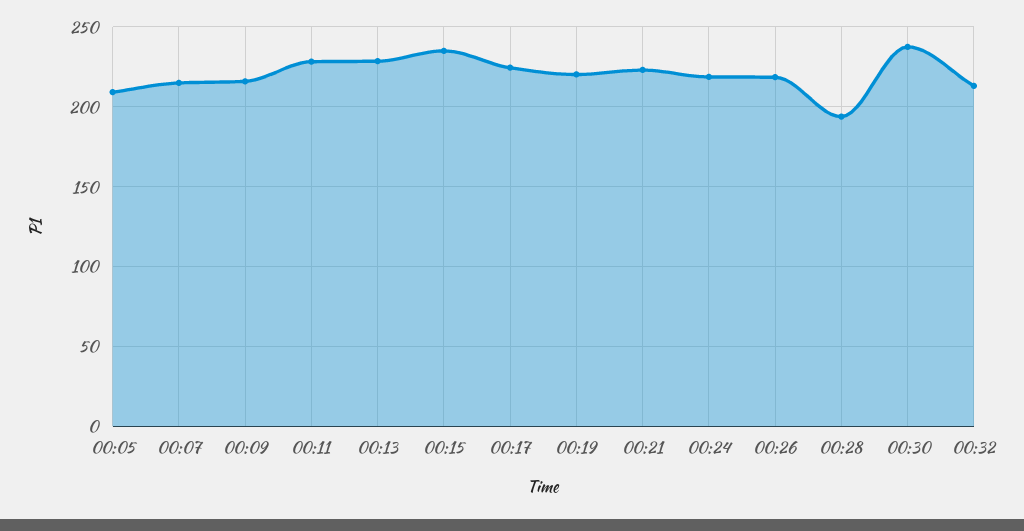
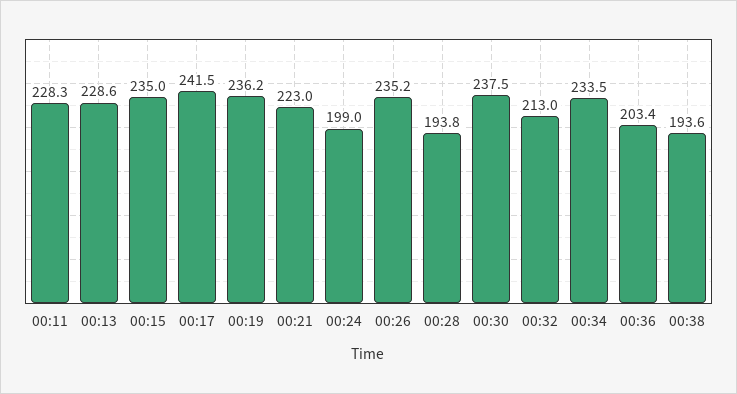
00:05: 210 -> none
00:07: 215 -> none
00:09: 215 -> none
00:17: 225 -> 241.5
00:19: 220 -> 236.2
00:24: 220 -> 199
00:26: 220 -> 235.2
00:34: none -> 233.5
00:36: none -> 203.4
00:38: none -> 193.6

